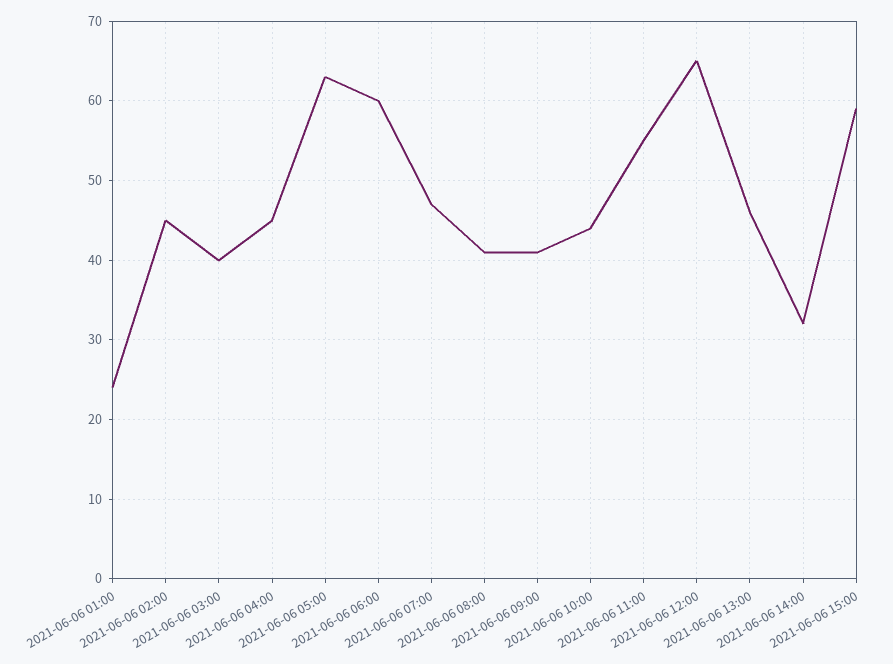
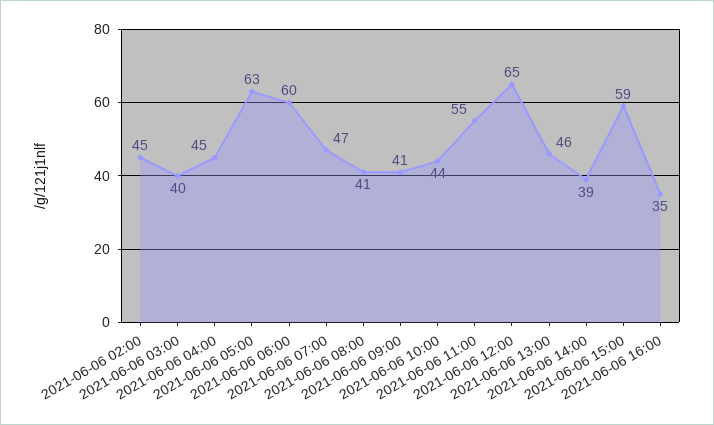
2021-06-06 01:00: 24 -> none
2021-06-06 14:00: 32 -> 39
2021-06-06 16:00: none -> 35

